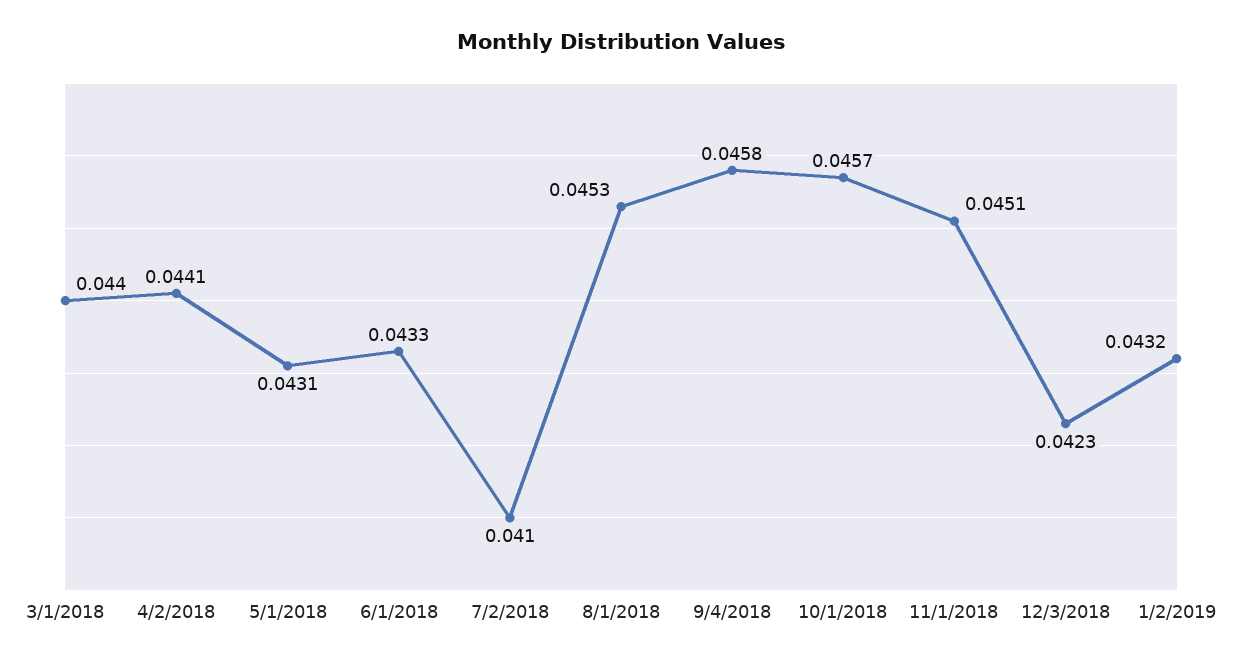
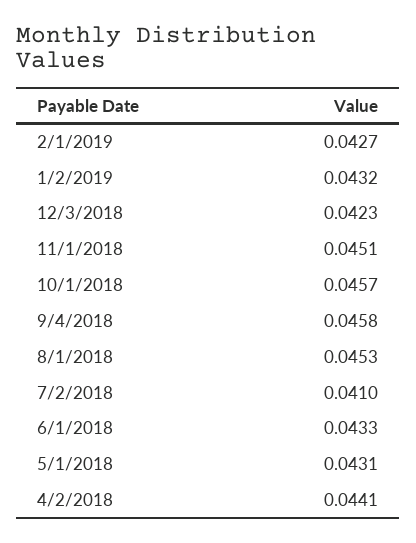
3/1/2018: 0.044 -> none
2/1/2019: none -> 0.0427

